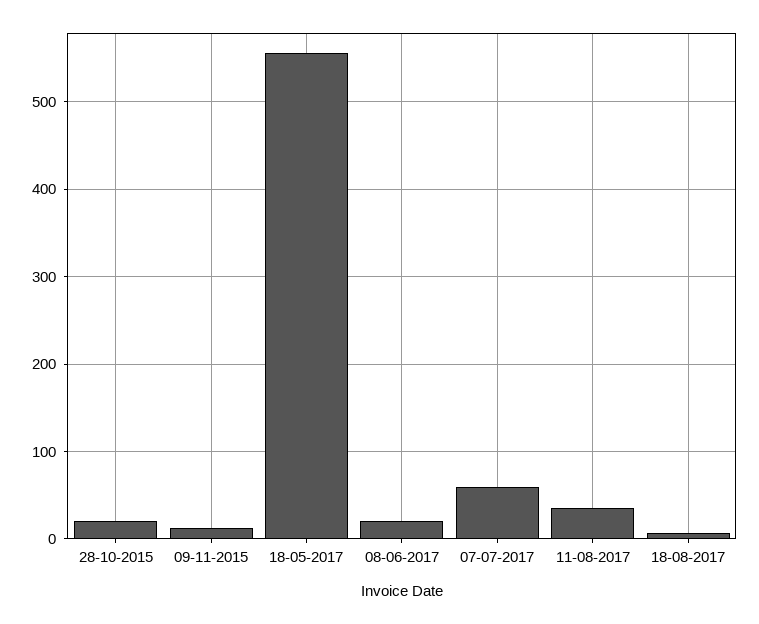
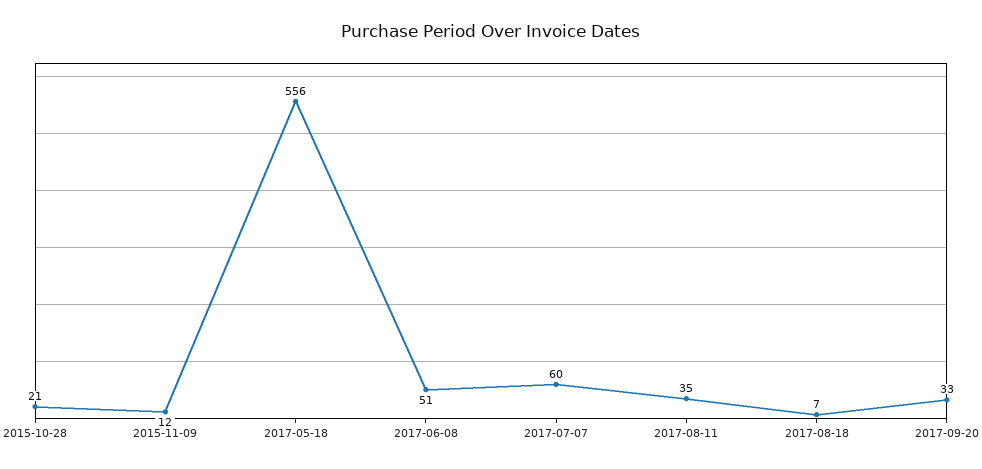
08-06-2017: 20 -> 51
2017-09-20: none -> 33

